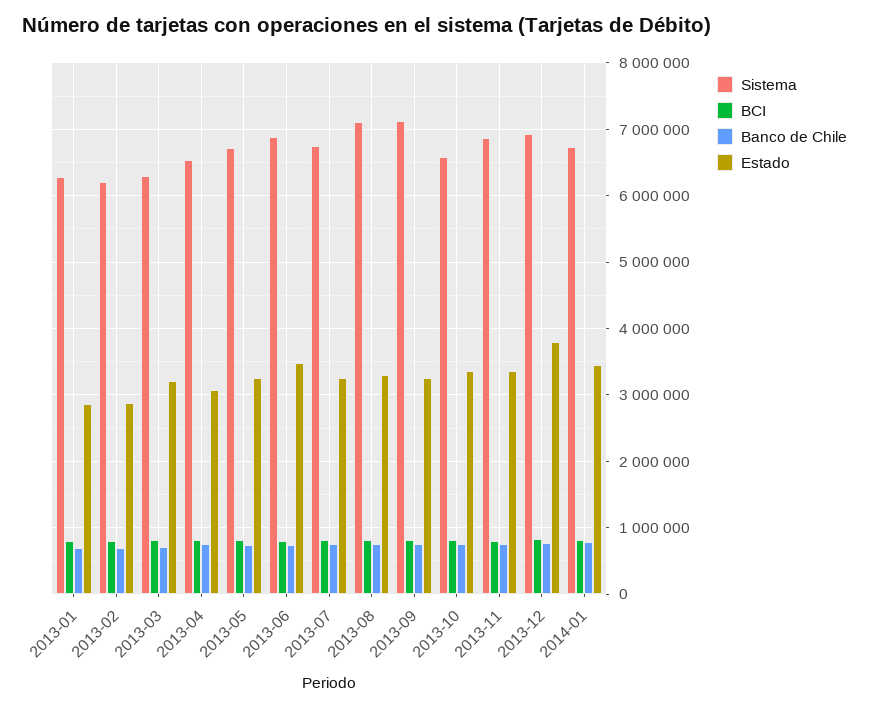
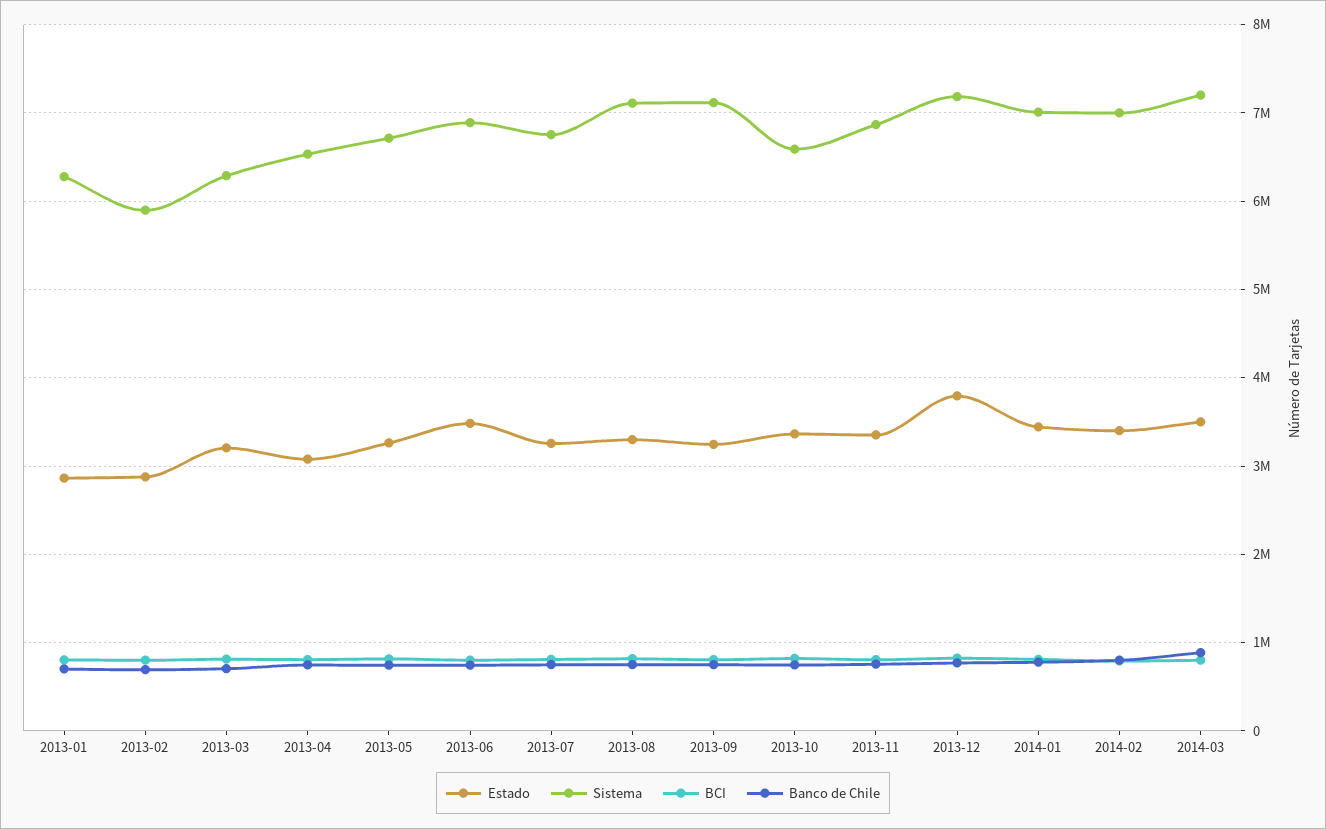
Sistema, 2013-02: 6200000 -> 5900000
Sistema, 2013-12: 6900000 -> 7200000
Sistema, 2014-01: 6700000 -> 7000000
Estado, 2014-02: none -> 3400000
Sistema, 2014-02: none -> 7000000
BCI, 2014-02: none -> 800000
Banco de Chile, 2014-02: none -> 800000
Estado, 2014-03: none -> 3500000
Sistema, 2014-03: none -> 7200000
BCI, 2014-03: none -> 800000
Banco de Chile, 2014-03: none -> 900000

